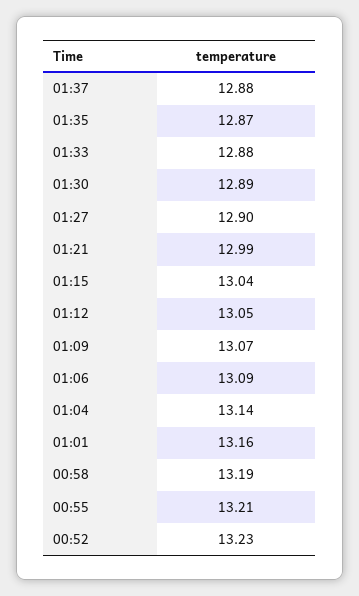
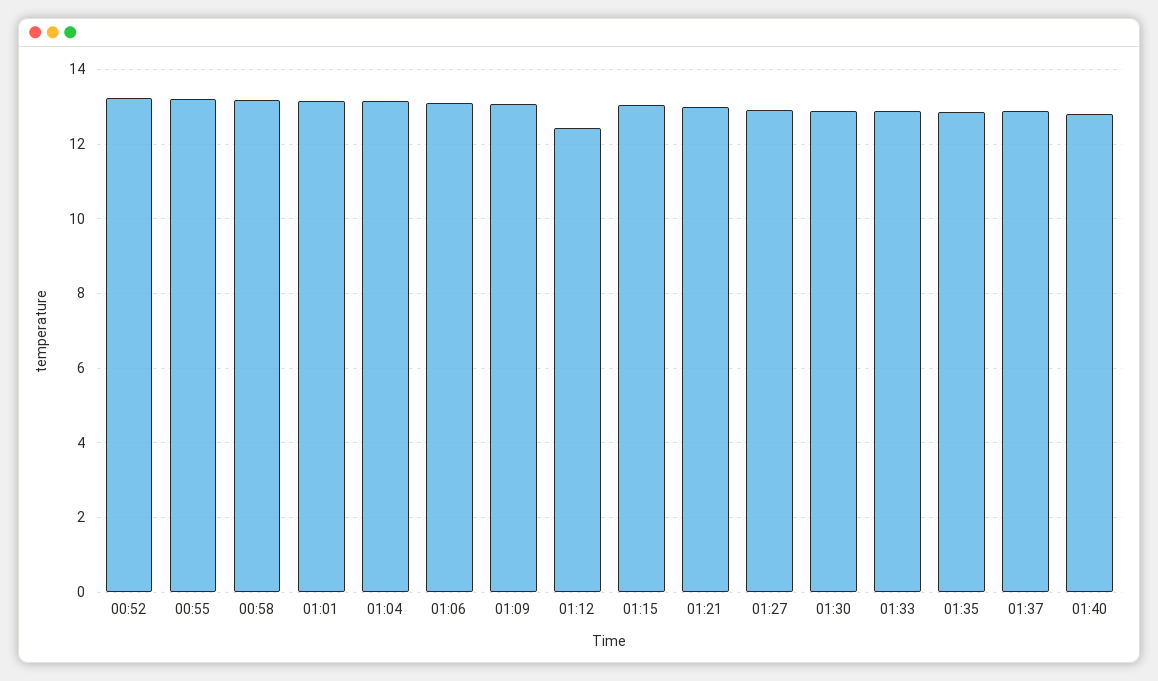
01:12: 13.05 -> 12.4
01:40: none -> 12.8

